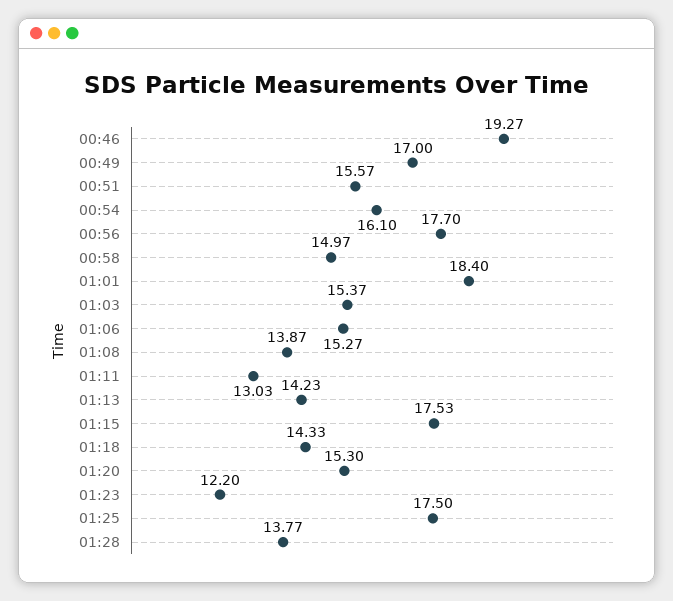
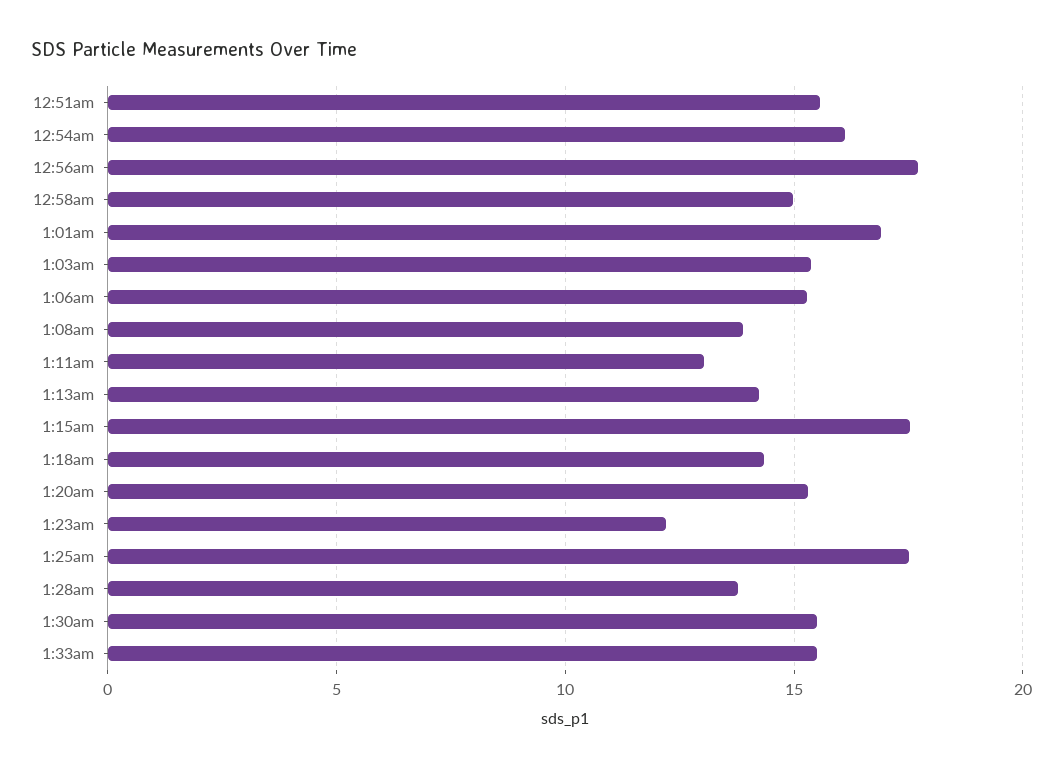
00:46: 19.27 -> none
00:49: 17 -> none
01:01: 18.4 -> 17
1:30am: none -> 15.5
1:33am: none -> 15.5

